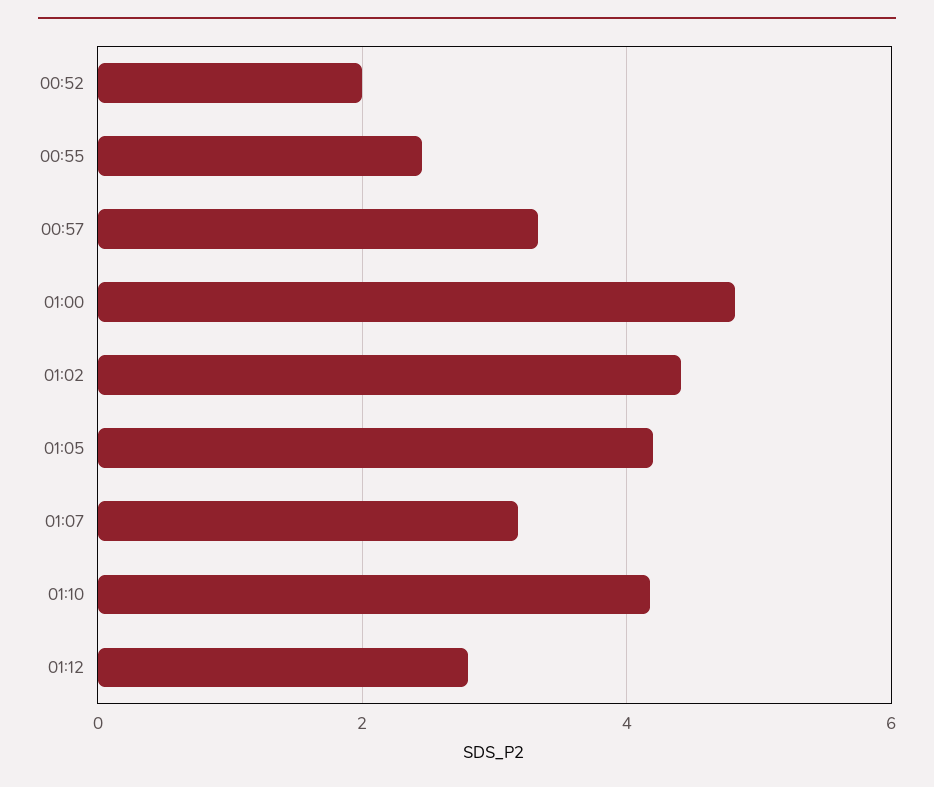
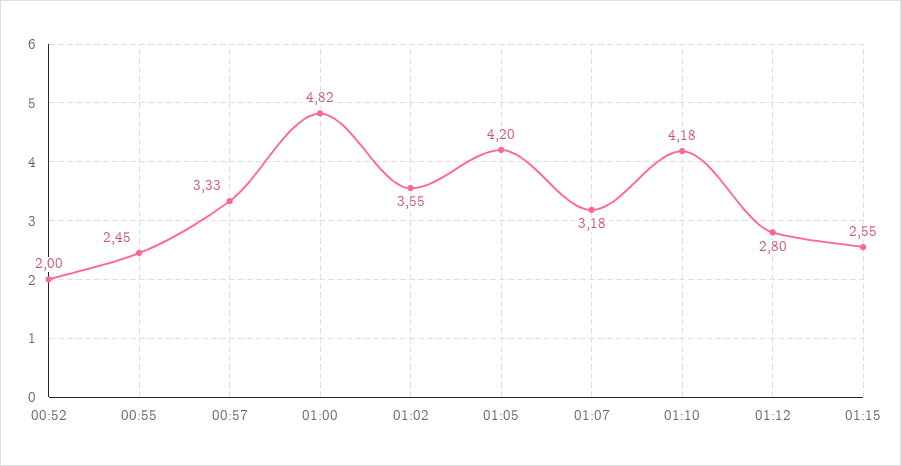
01:02: 4.4 -> 3.55
01:15: none -> 2.55

